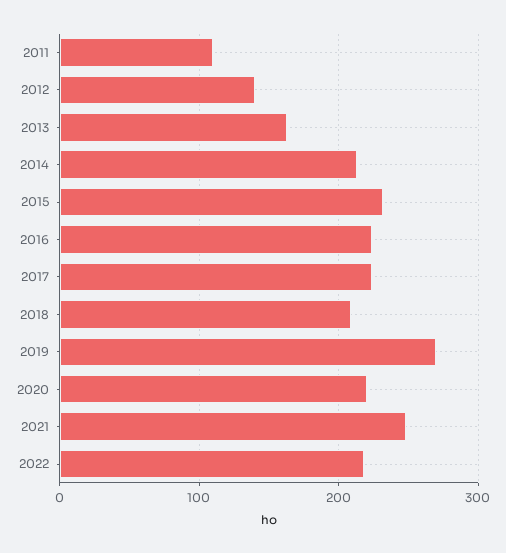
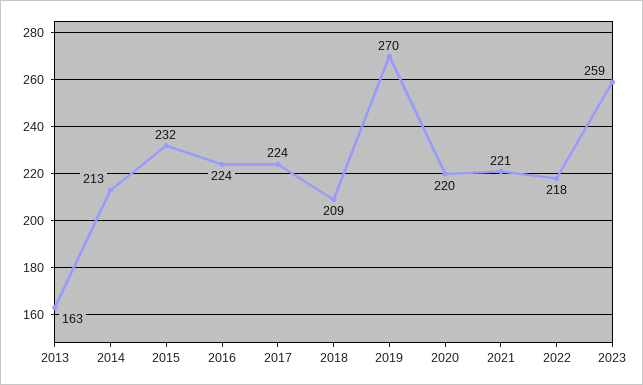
2011: 110 -> none
2012: 140 -> none
2021: 250 -> 221
2023: none -> 259

